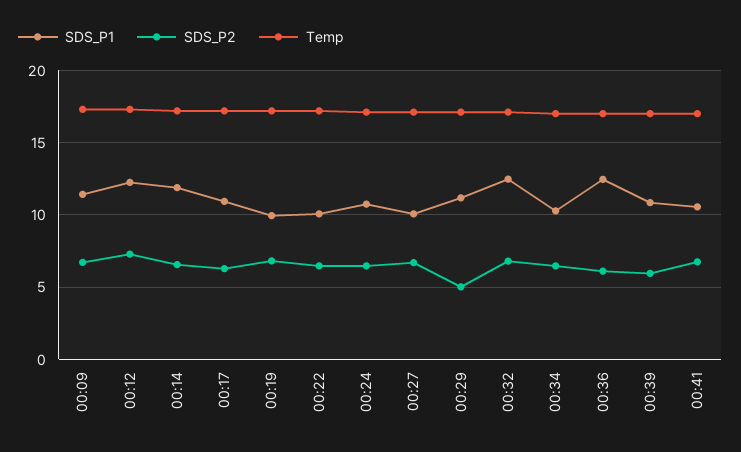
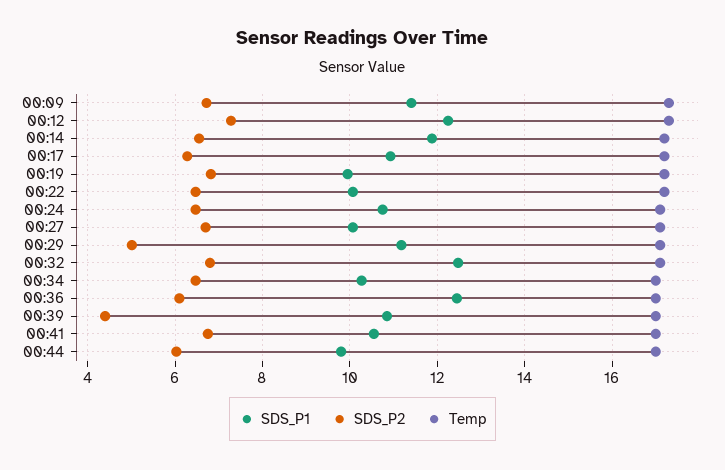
SDS_P2, 00:39: 6 -> 4.4
SDS_P1, 00:44: none -> 9.8
SDS_P2, 00:44: none -> 6
Temp, 00:44: none -> 17

